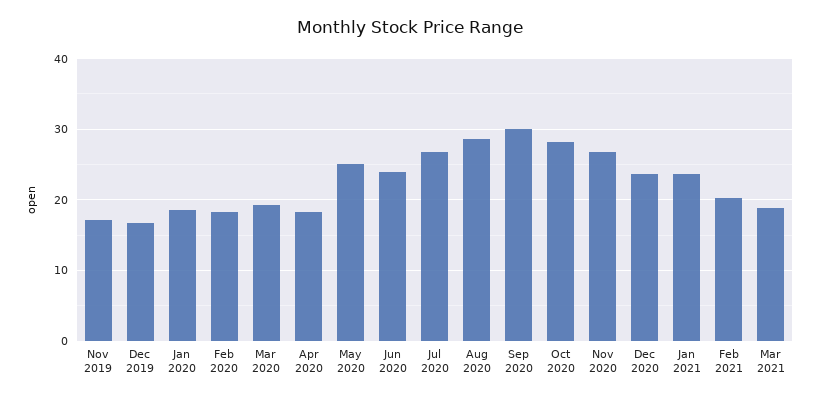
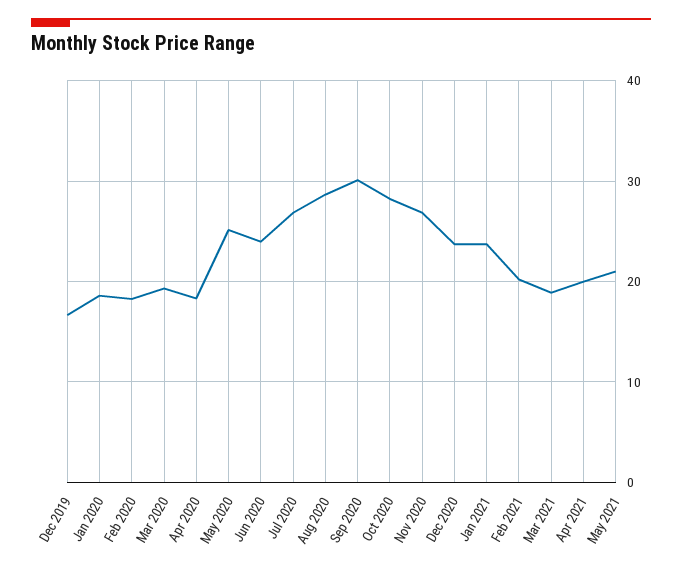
Nov 2019: 17 -> none
Apr 2021: none -> 20
May 2021: none -> 21

